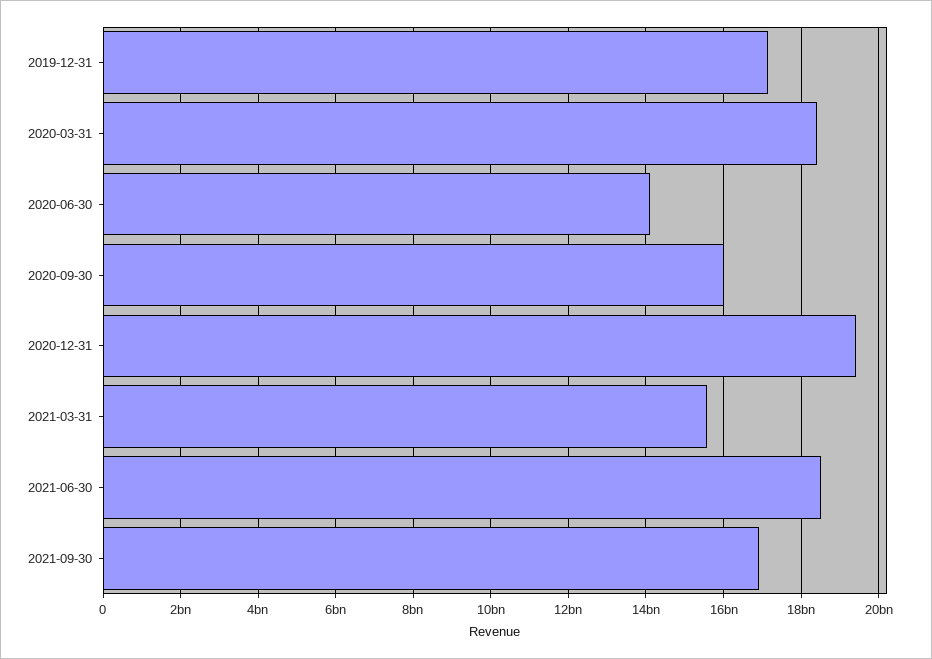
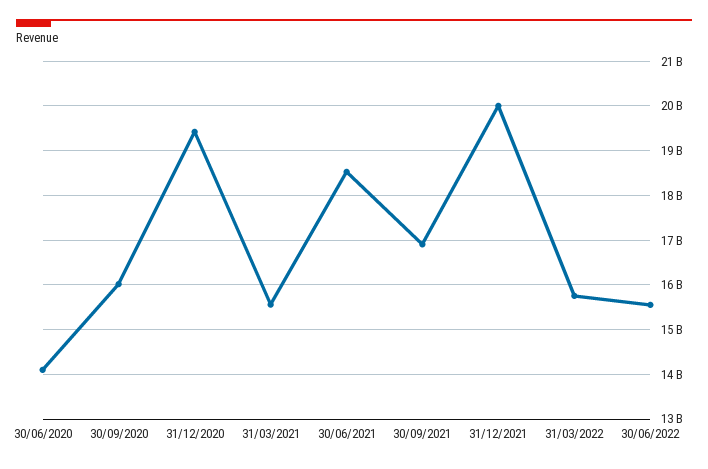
2019-12-31: 17200000000 -> none
2020-03-31: 18400000000 -> none
31/12/2021: none -> 20000000000
31/03/2022: none -> 15800000000
30/06/2022: none -> 15600000000

